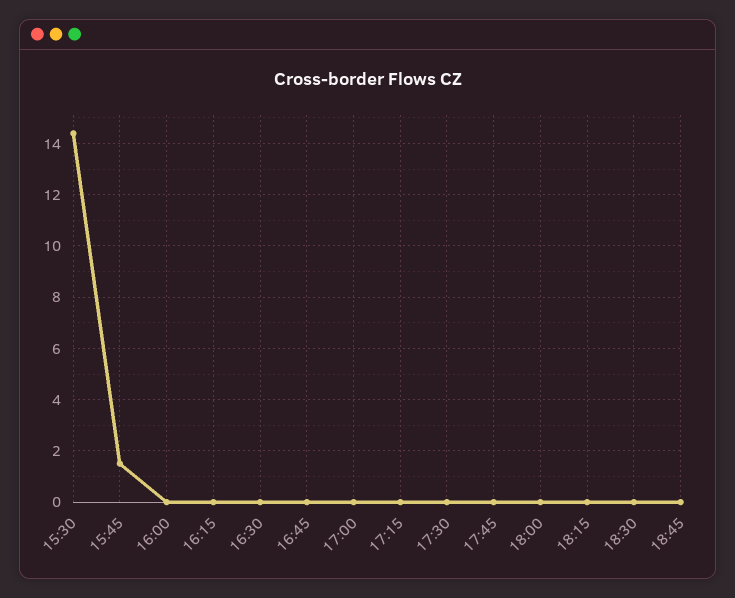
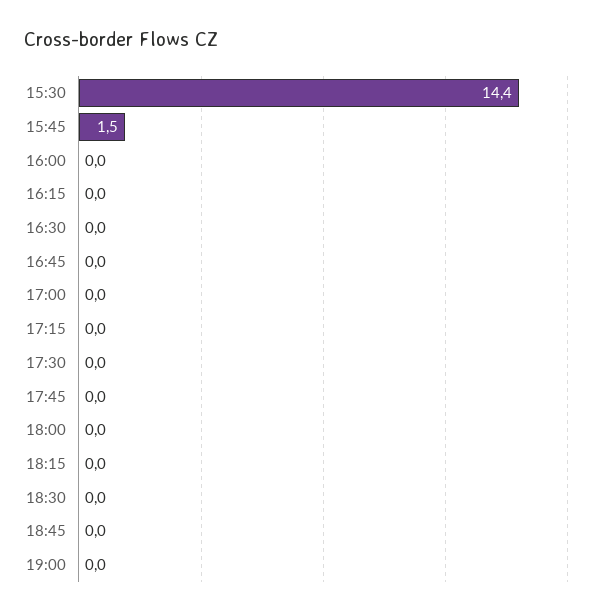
19:00: none -> 0

